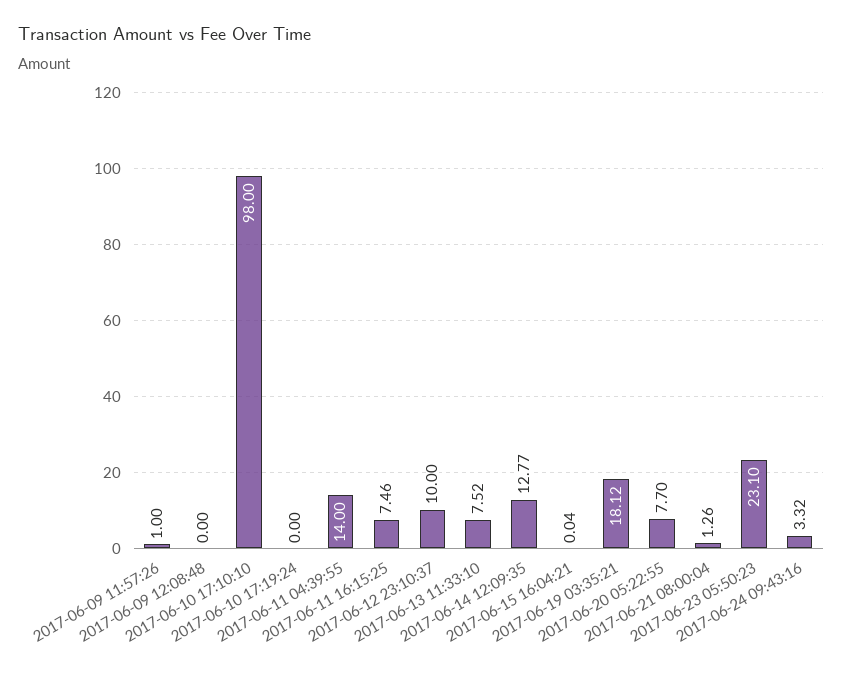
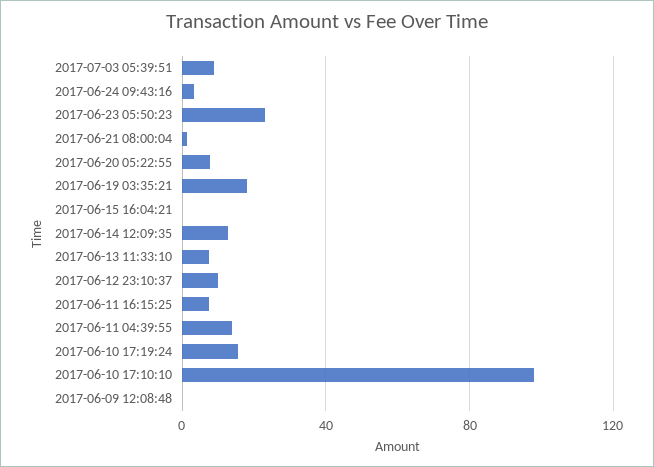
2017-06-09 11:57:26: 1 -> none
2017-06-10 17:19:24: 0 -> 15
2017-07-03 05:39:51: none -> 10

